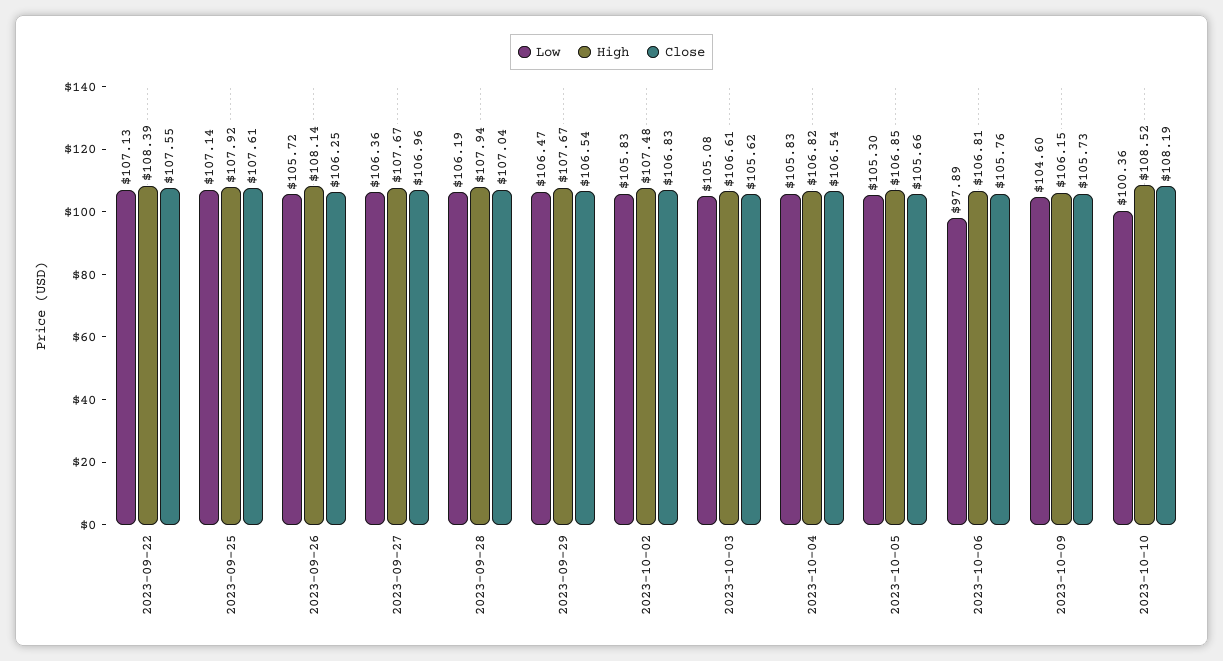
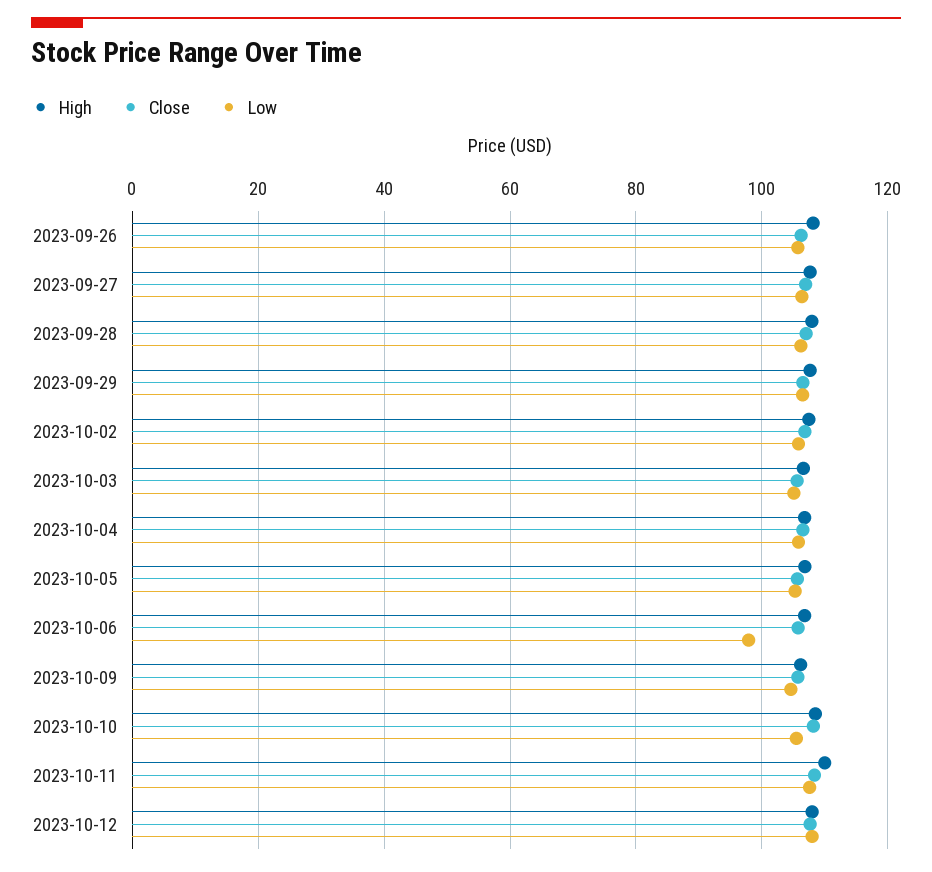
Low, 2023-09-22: 107.13 -> none
High, 2023-09-22: 108.39 -> none
Close, 2023-09-22: 107.55 -> none
Low, 2023-09-25: 107.14 -> none
High, 2023-09-25: 107.92 -> none
Close, 2023-09-25: 107.61 -> none
Low, 2023-10-10: 100.36 -> 106
High, 2023-10-11: none -> 110
Close, 2023-10-11: none -> 108
Low, 2023-10-11: none -> 108
High, 2023-10-12: none -> 108
Close, 2023-10-12: none -> 108
Low, 2023-10-12: none -> 108

